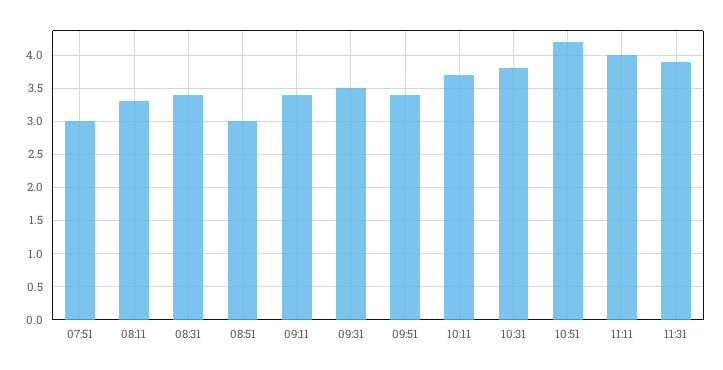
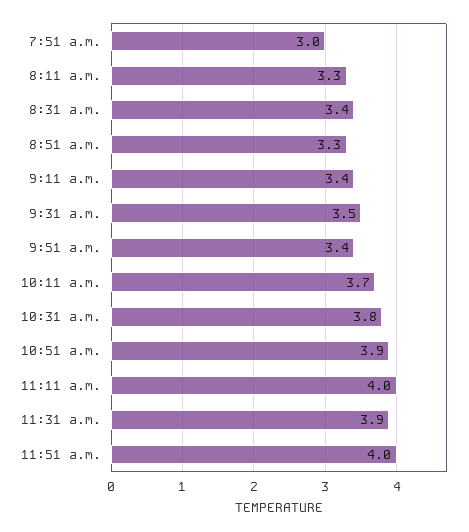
08:51: 3 -> 3.3
10:51: 4.2 -> 3.9
11:51 a.m.: none -> 4

